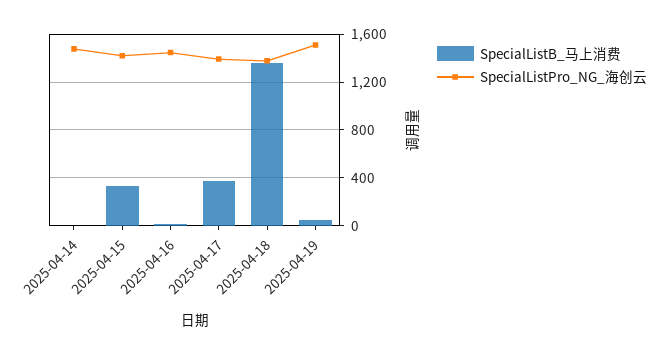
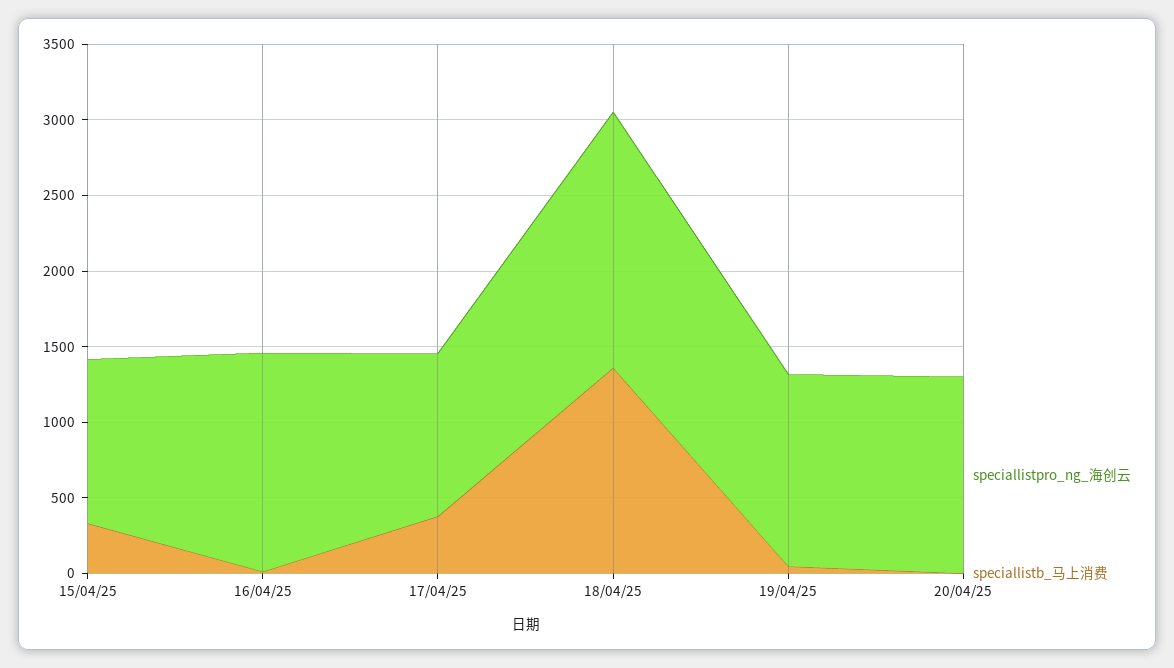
SpecialListB_马上消费, 2025-04-14: 0 -> none
SpecialListPro_NG_海创云, 2025-04-14: 1500 -> none
SpecialListPro_NG_海创云, 2025-04-15: 1400 -> 1100
SpecialListPro_NG_海创云, 2025-04-17: 1400 -> 1100
SpecialListPro_NG_海创云, 2025-04-18: 1400 -> 1700
SpecialListPro_NG_海创云, 2025-04-19: 1500 -> 1300
SpecialListPro_NG_海创云, 20/04/25: none -> 1300
SpecialListB_马上消费, 20/04/25: none -> 0

